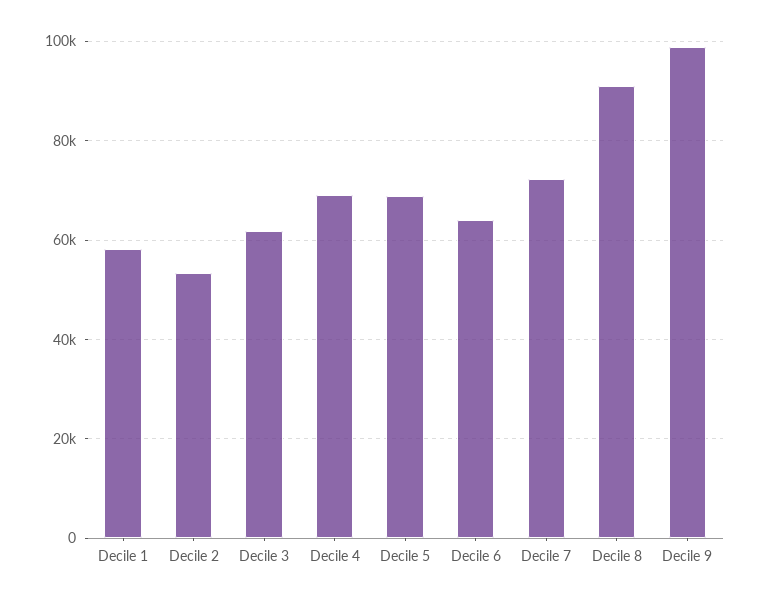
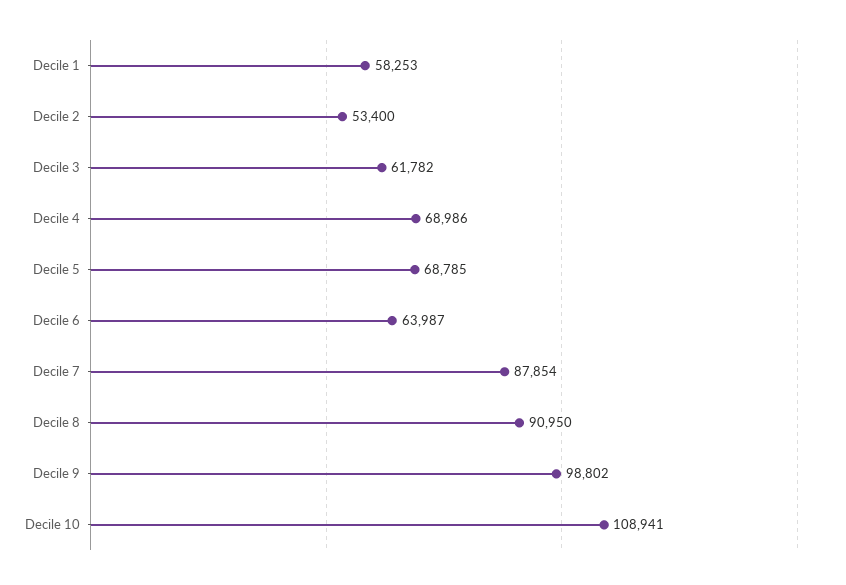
Decile 7: 72000 -> 87854
Decile 10: none -> 108941

